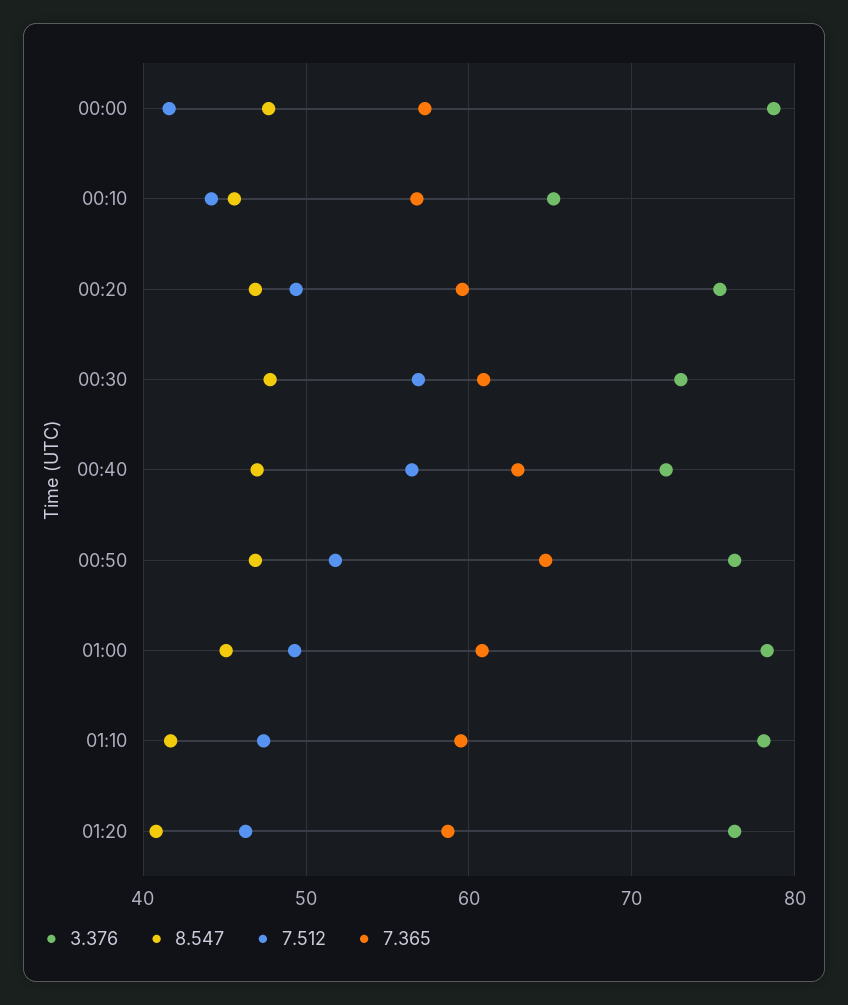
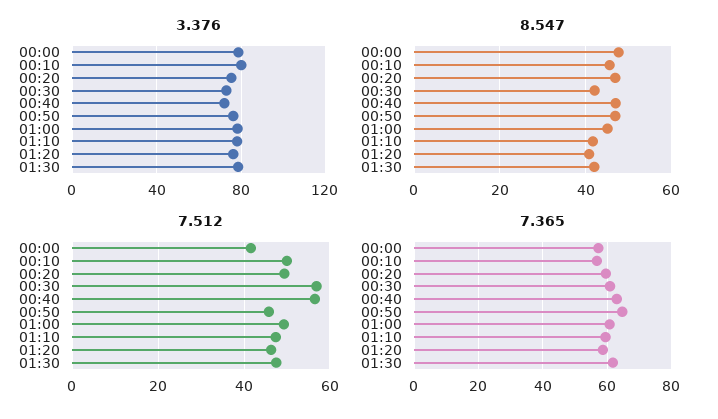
3.376, 00:10: 65 -> 80
7.512, 00:10: 44 -> 50
8.547, 00:30: 48 -> 42
7.512, 00:50: 52 -> 46
3.376, 01:30: none -> 80
8.547, 01:30: none -> 42
7.512, 01:30: none -> 48
7.365, 01:30: none -> 62

